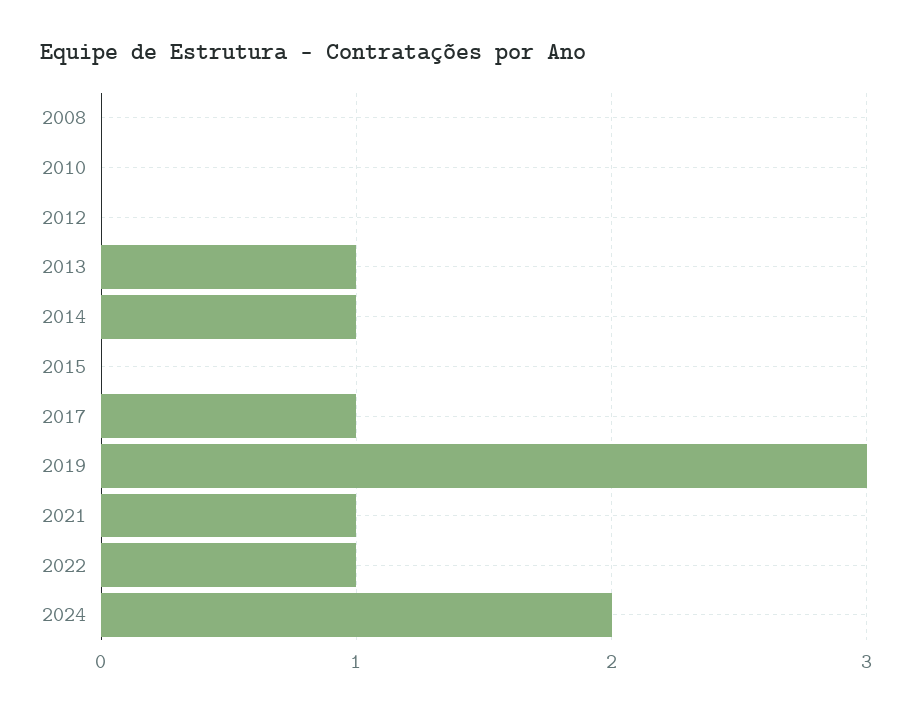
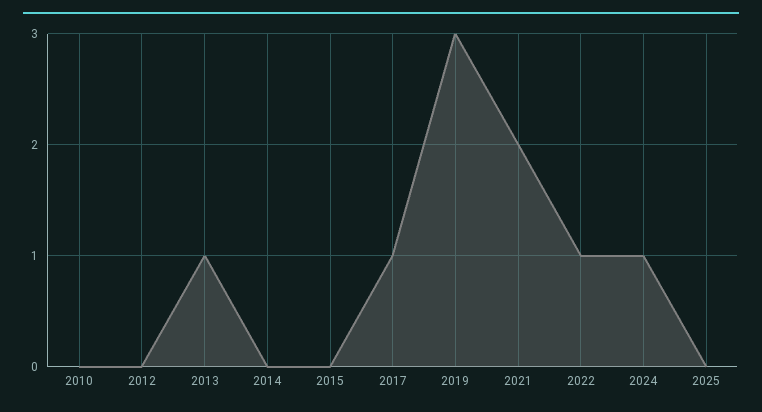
2008: 0 -> none
2014: 1 -> 0
2021: 1 -> 2
2024: 2 -> 1
2025: none -> 0

